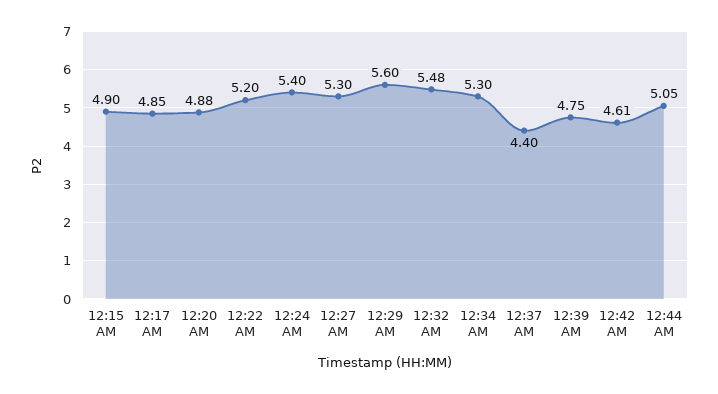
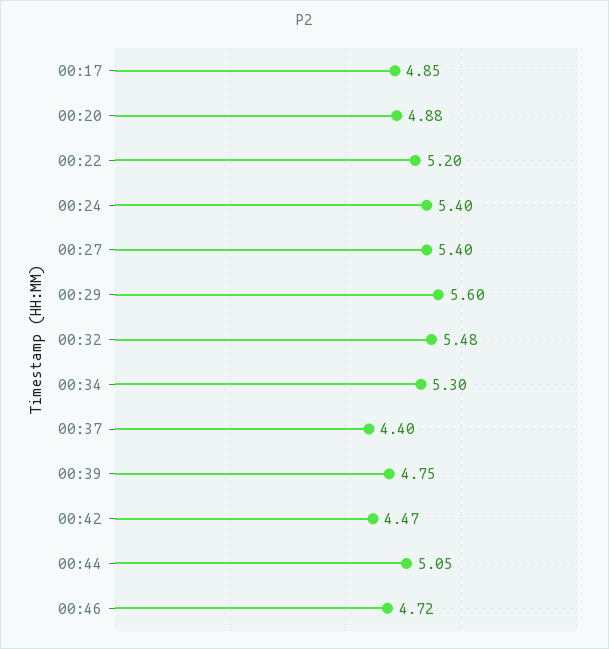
12:15 AM: 4.9 -> none
12:27 AM: 5.3 -> 5.4
12:42 AM: 4.61 -> 4.47
00:46: none -> 4.72

